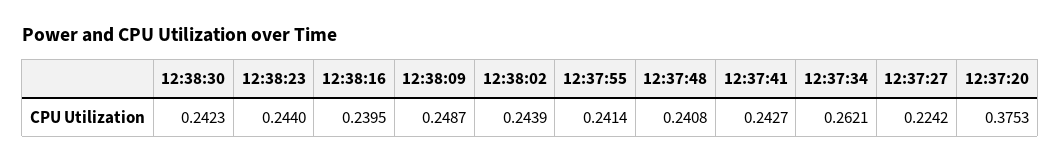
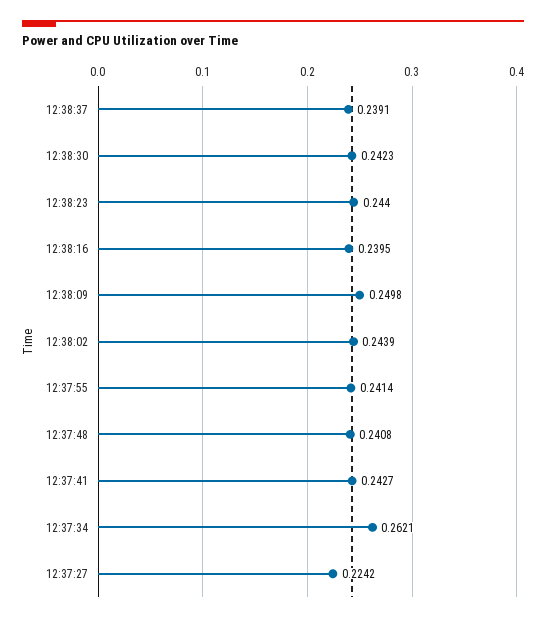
12:38:09: 0.2487 -> 0.2498
12:37:20: 0.3753 -> none
12:38:37: none -> 0.2391

